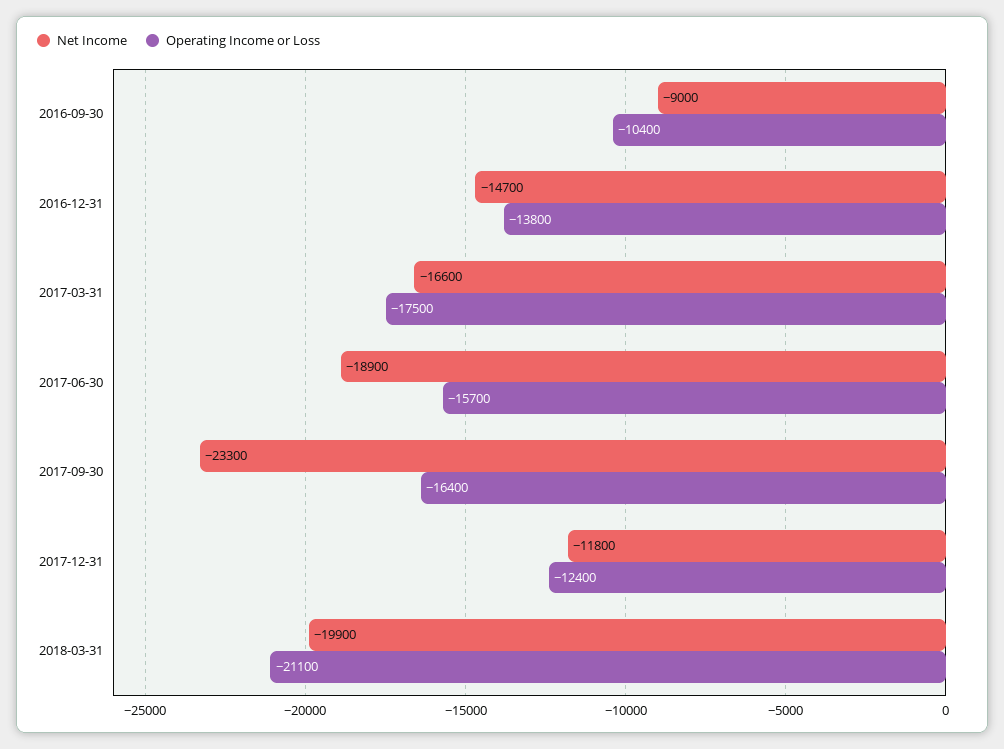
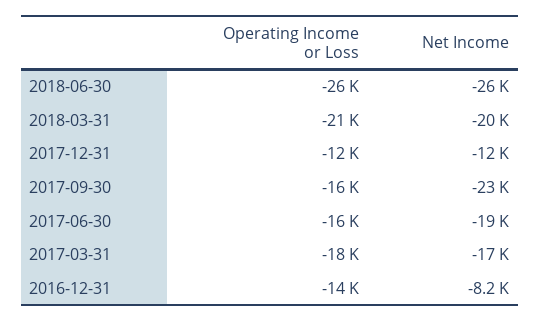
Net Income, 2016-09-30: -9000 -> none
Operating Income or Loss, 2016-09-30: -10400 -> none
Net Income, 2016-12-31: -14700 -> -8200
Operating Income or Loss, 2018-06-30: none -> -26000
Net Income, 2018-06-30: none -> -26000

